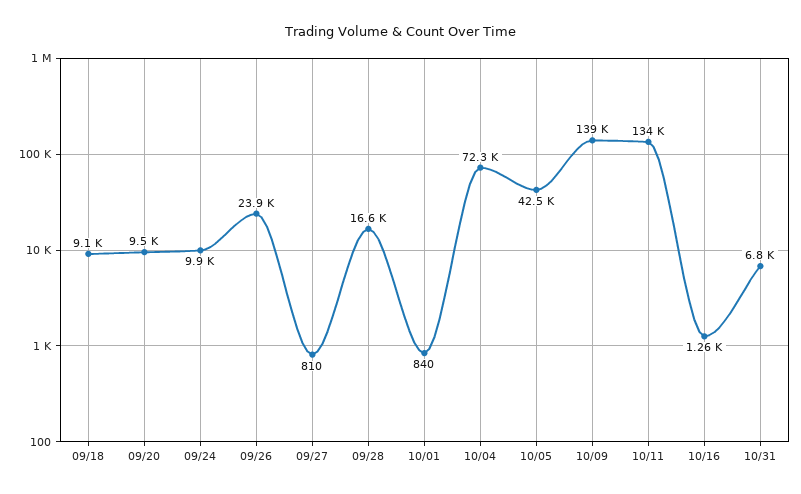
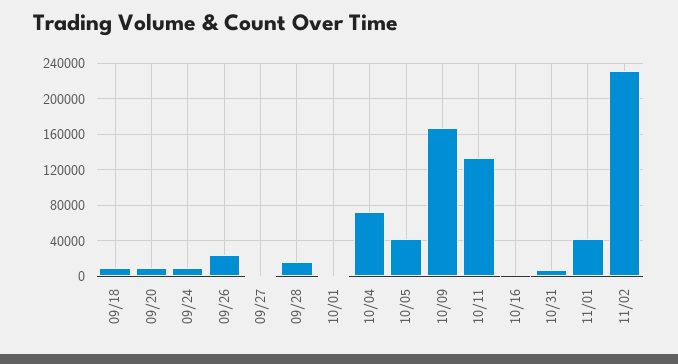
10/09: 139000 -> 170000
11/01: none -> 40000
11/02: none -> 230000

